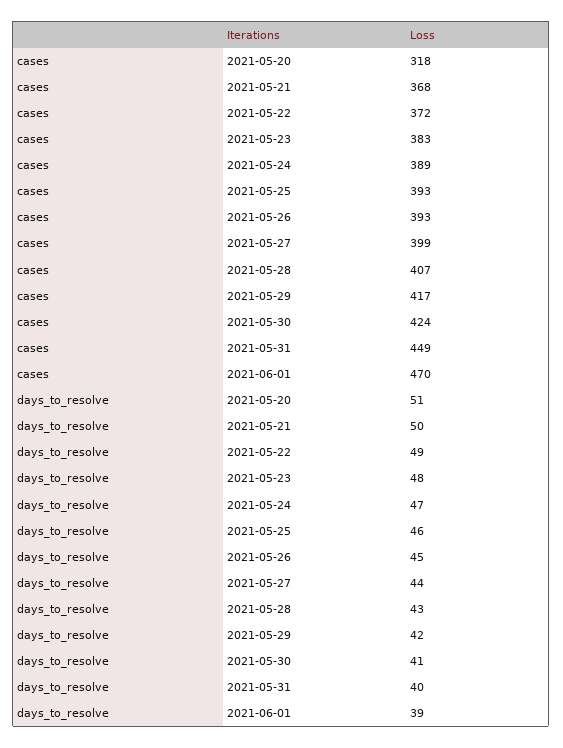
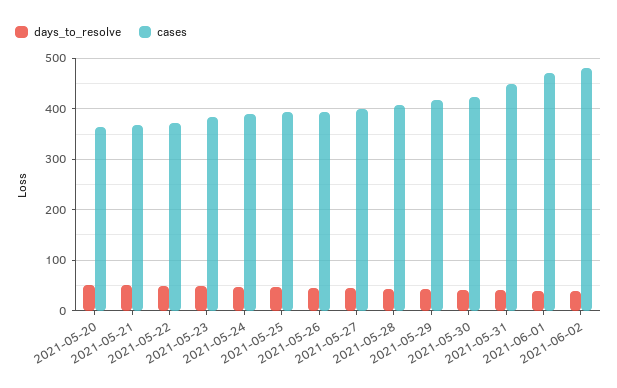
cases, 2021-05-20: 318 -> 360
days_to_resolve, 2021-06-02: none -> 40
cases, 2021-06-02: none -> 480

